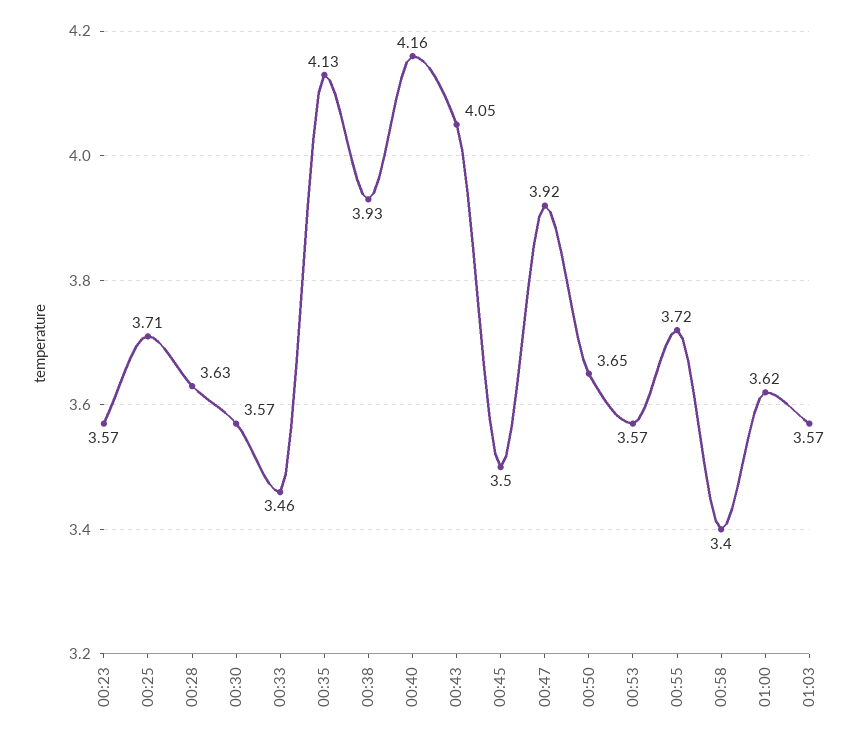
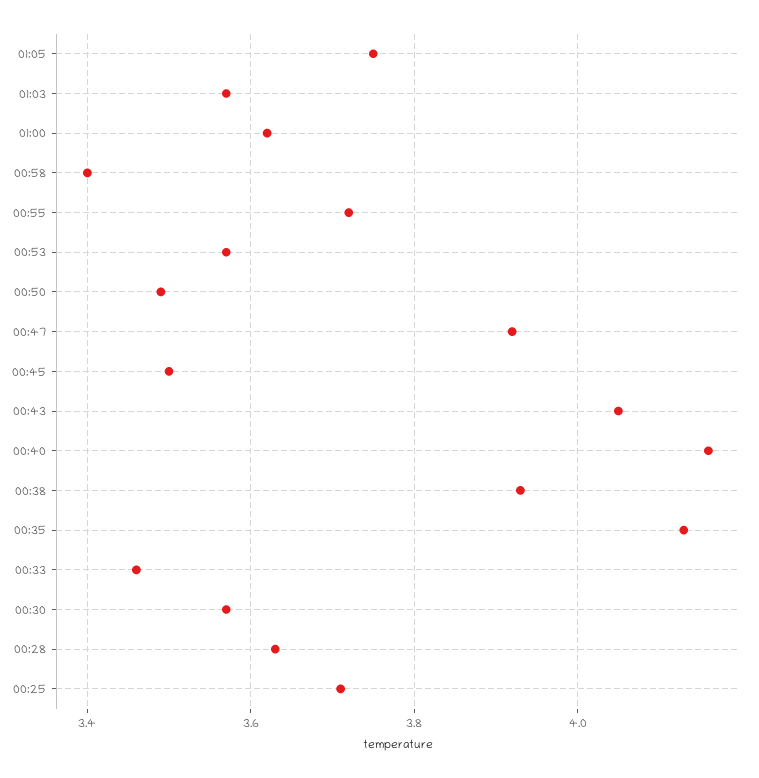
00:23: 3.57 -> none
00:50: 3.65 -> 3.5
01:05: none -> 3.75

